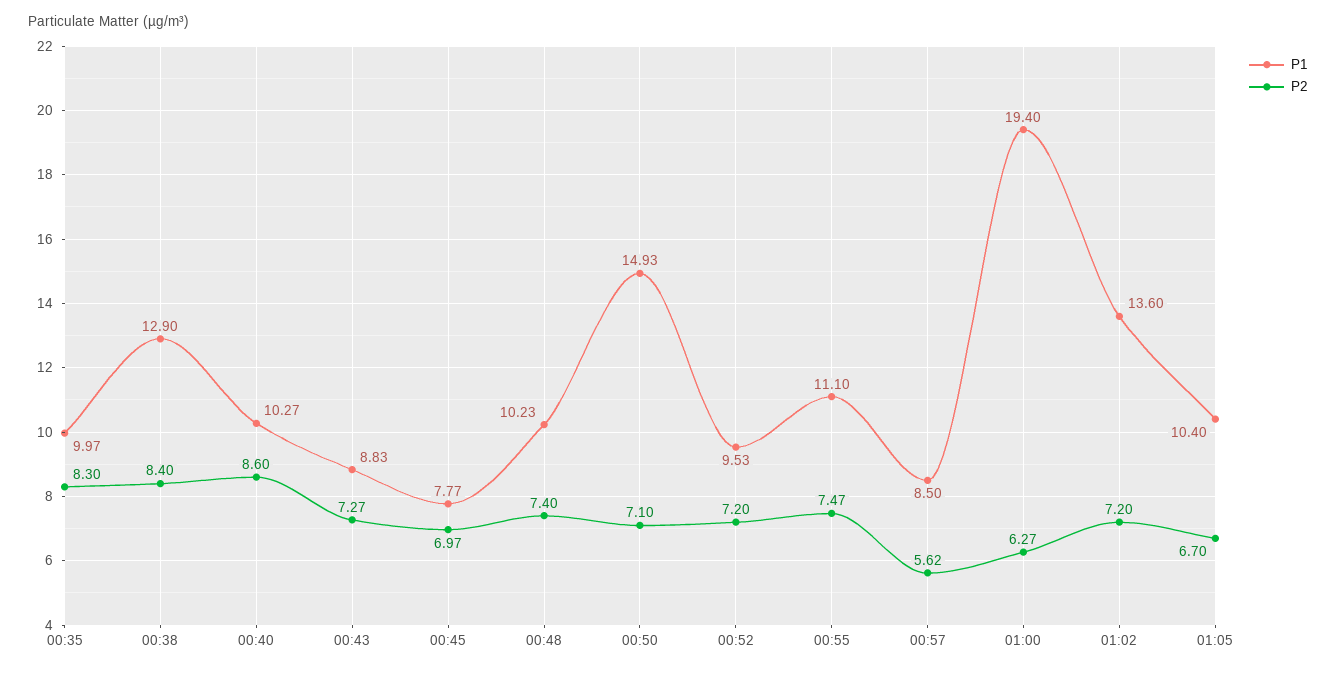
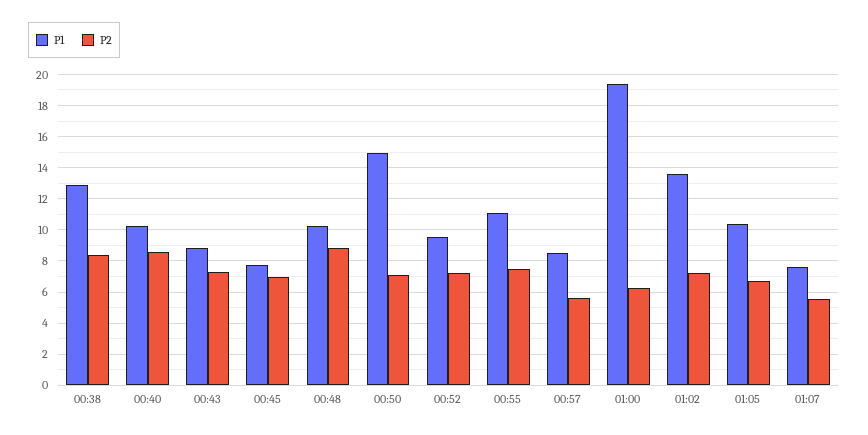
P1, 00:35: 9.97 -> none
P2, 00:35: 8.3 -> none
P2, 00:48: 7.4 -> 9
P1, 01:07: none -> 7.5
P2, 01:07: none -> 5.5

